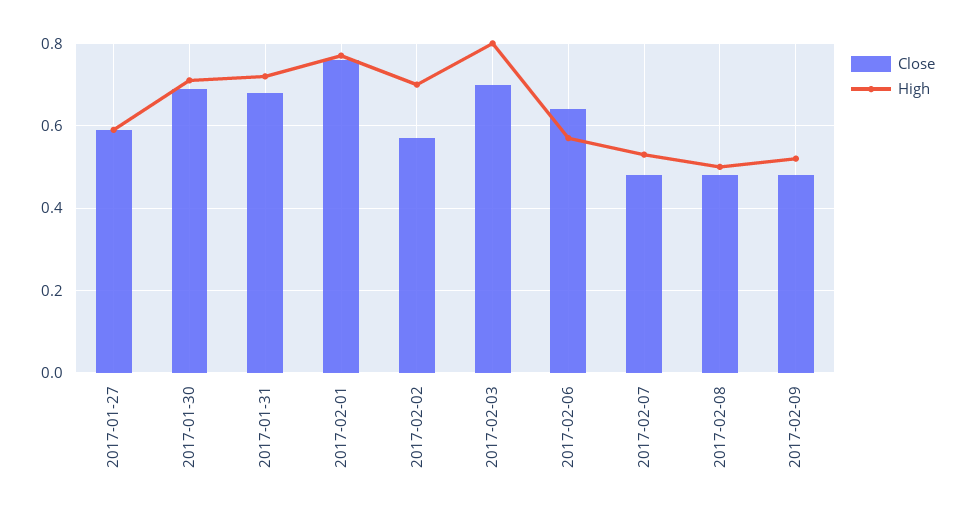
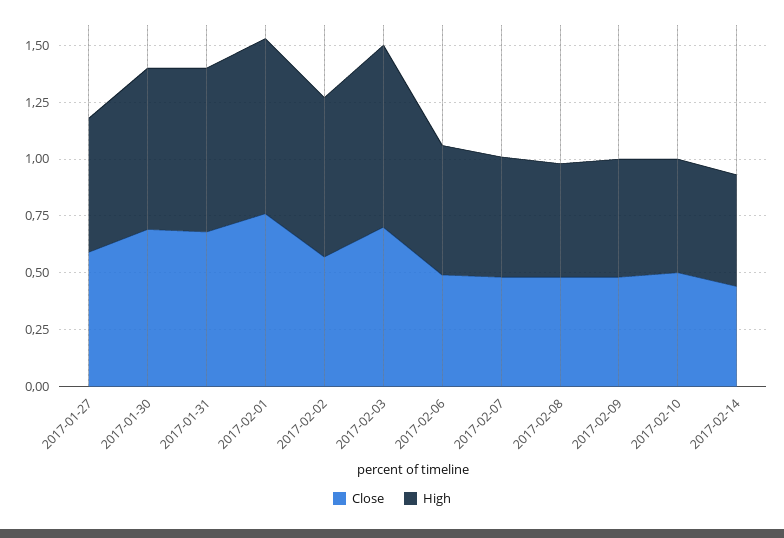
Close, 2017-02-06: 0.65 -> 0.5
Close, 2017-02-10: none -> 0.5
High, 2017-02-10: none -> 0.5
Close, 2017-02-14: none -> 0.45
High, 2017-02-14: none -> 0.5

